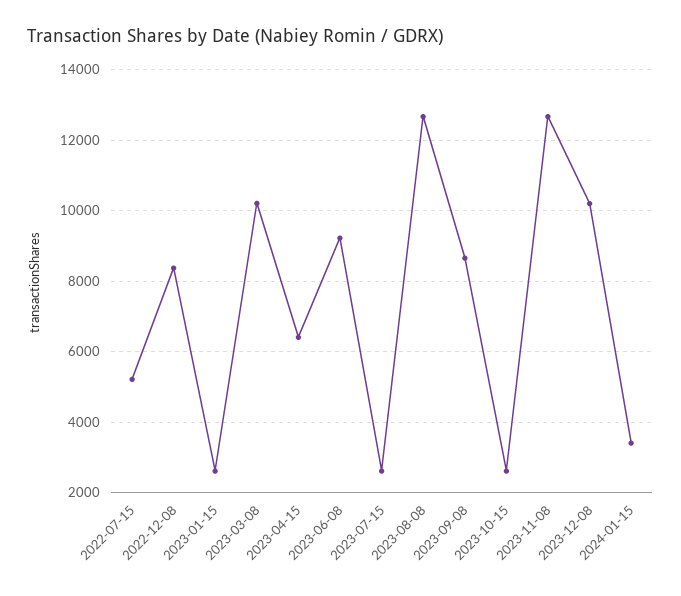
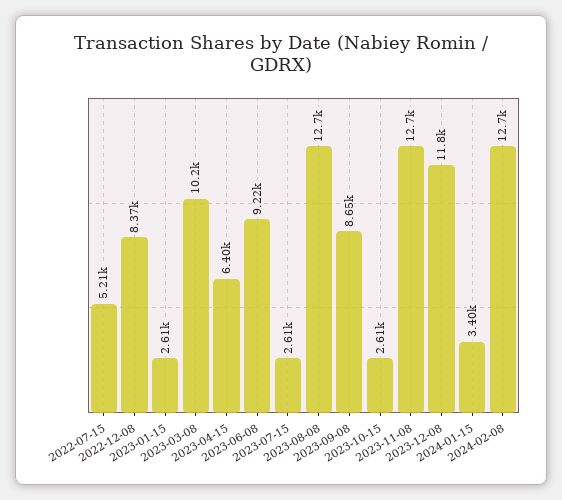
2023-12-08: 10200 -> 11800
2024-02-08: none -> 12700

